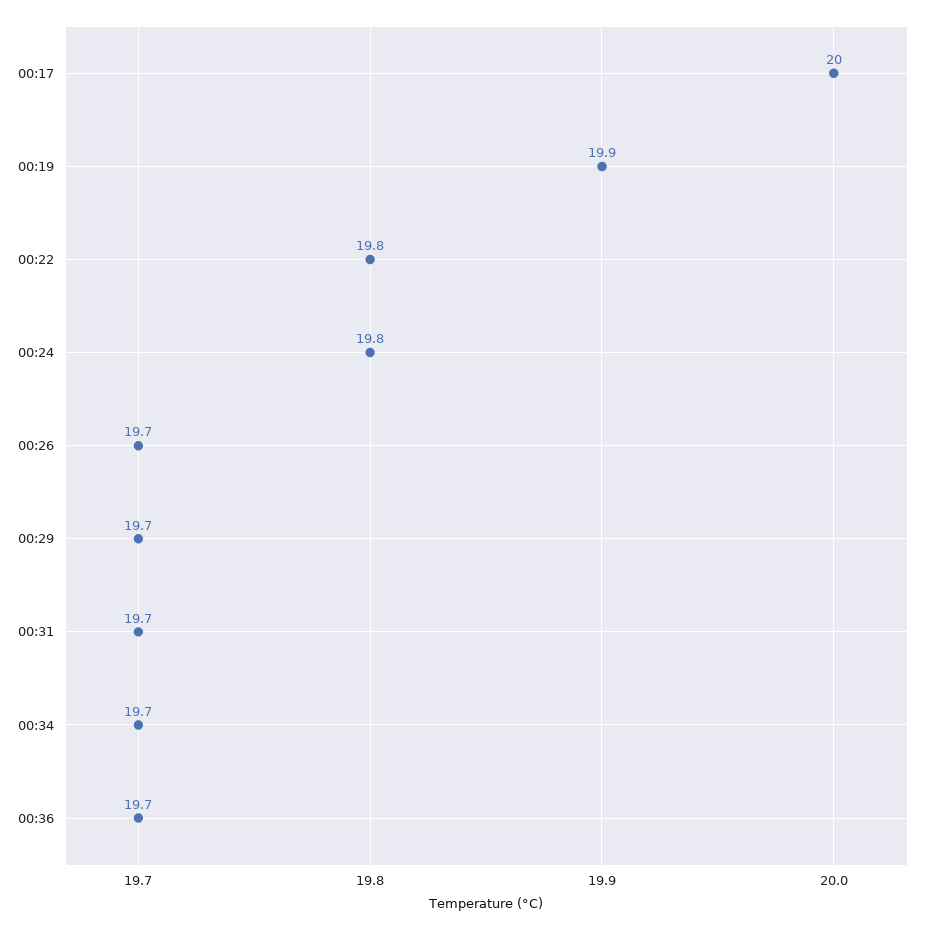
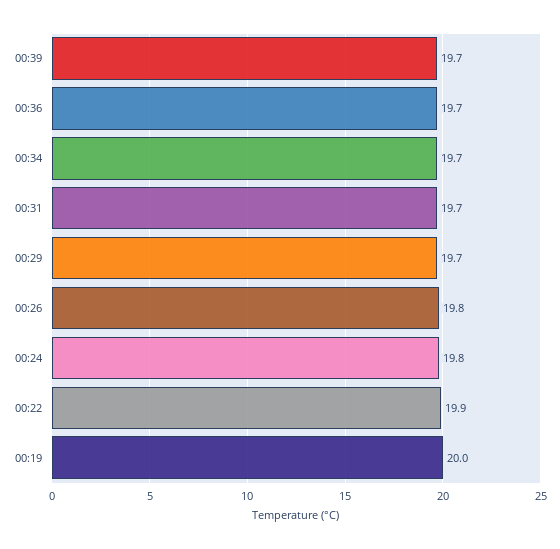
00:17: 20 -> none
00:19: 19.9 -> 20
00:22: 19.8 -> 19.9
00:26: 19.7 -> 19.8
00:39: none -> 19.7

